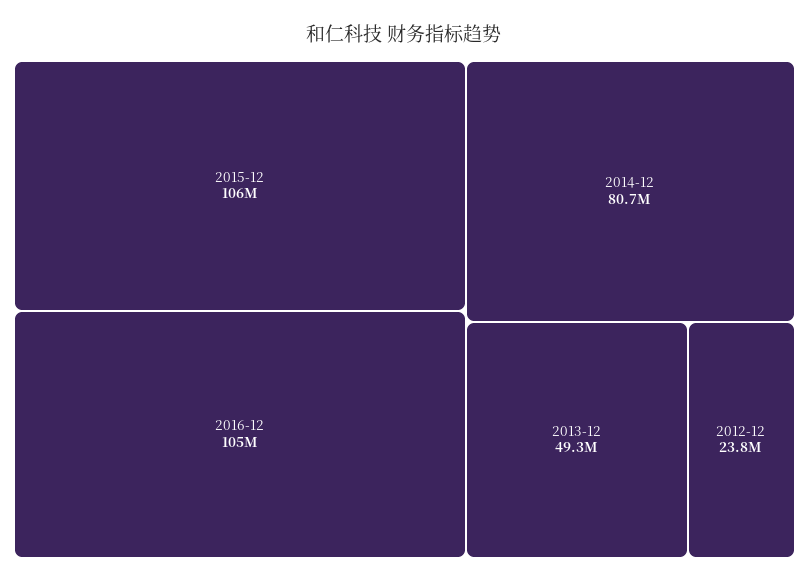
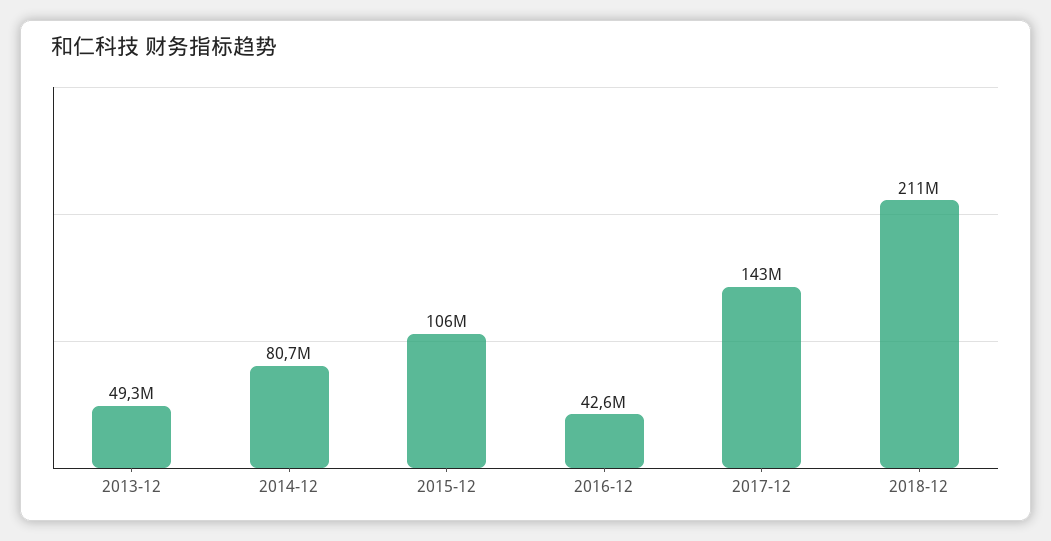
2016-12: 105000000 -> 42600000
2012-12: 23800000 -> none
2017-12: none -> 143000000
2018-12: none -> 211000000

